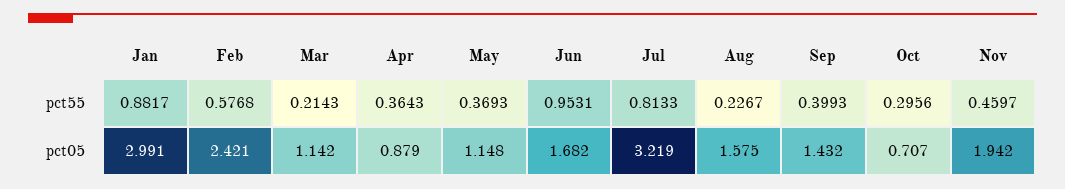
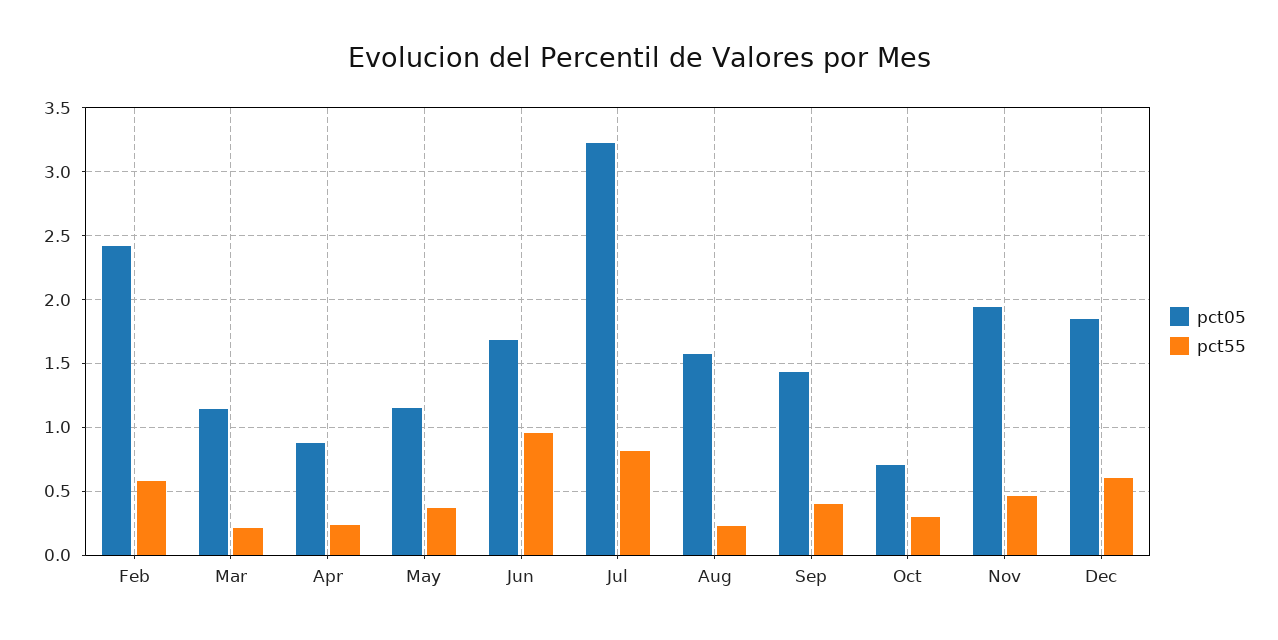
pct55, Jan: 0.8817 -> none
pct55, Apr: 0.3643 -> 0.25
pct05, Jan: 2.991 -> none
pct05, Dec: none -> 1.85
pct55, Dec: none -> 0.6

